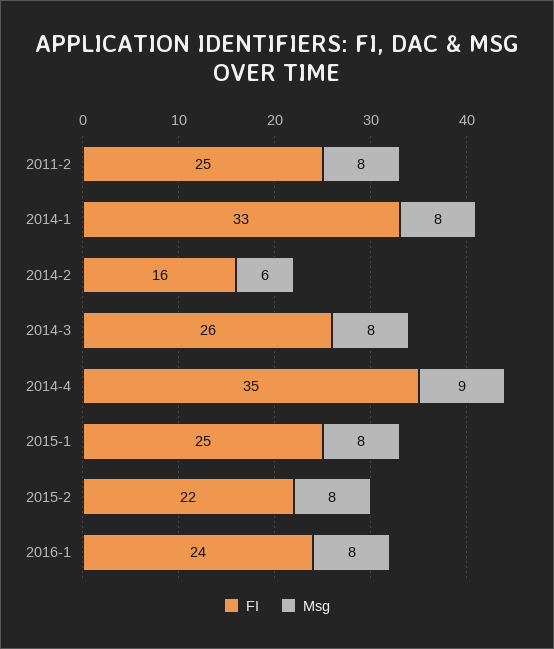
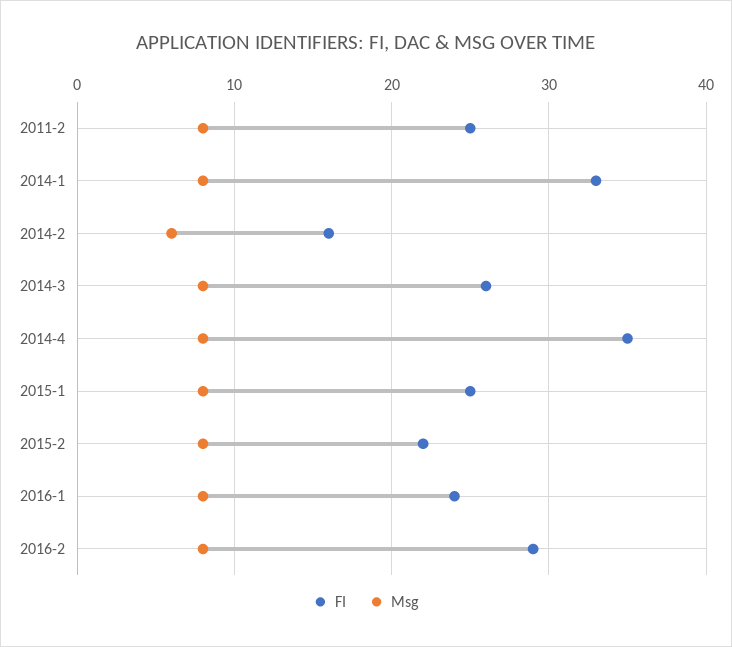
Msg, 2014-4: 9 -> 8
FI, 2016-2: none -> 29
Msg, 2016-2: none -> 8

